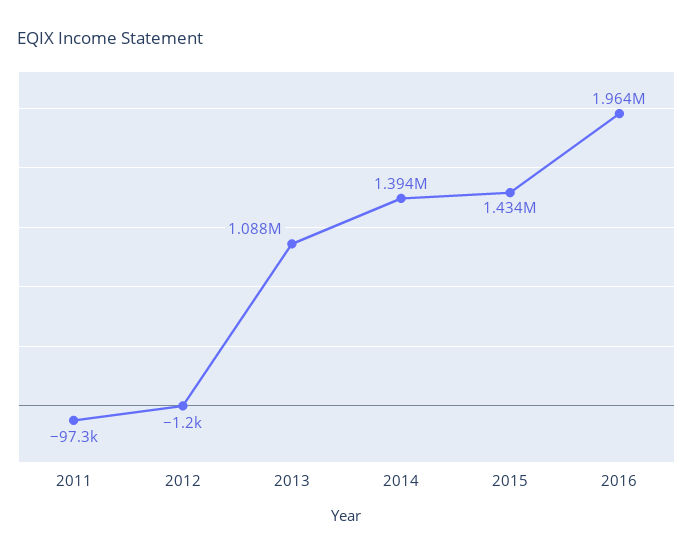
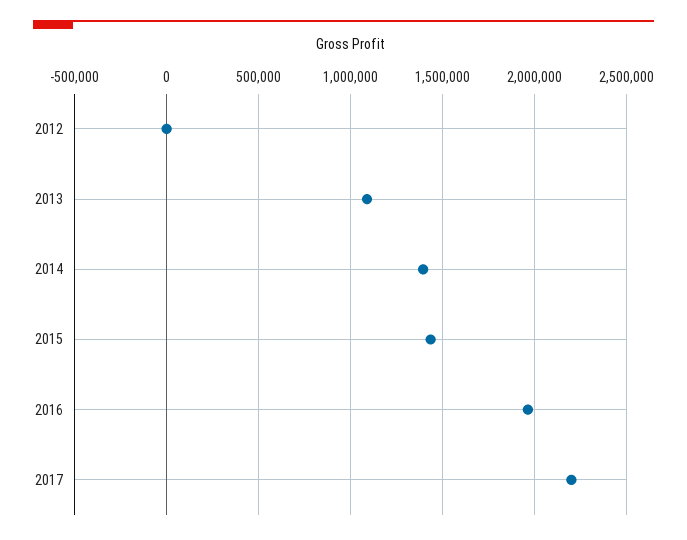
2011: -97300 -> none
2017: none -> 2200000

